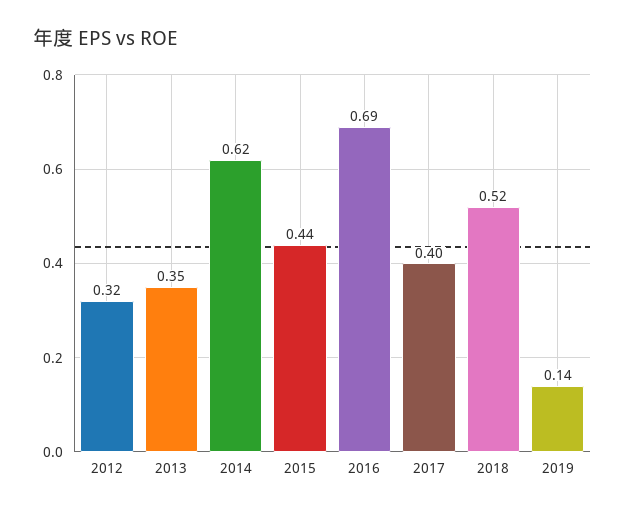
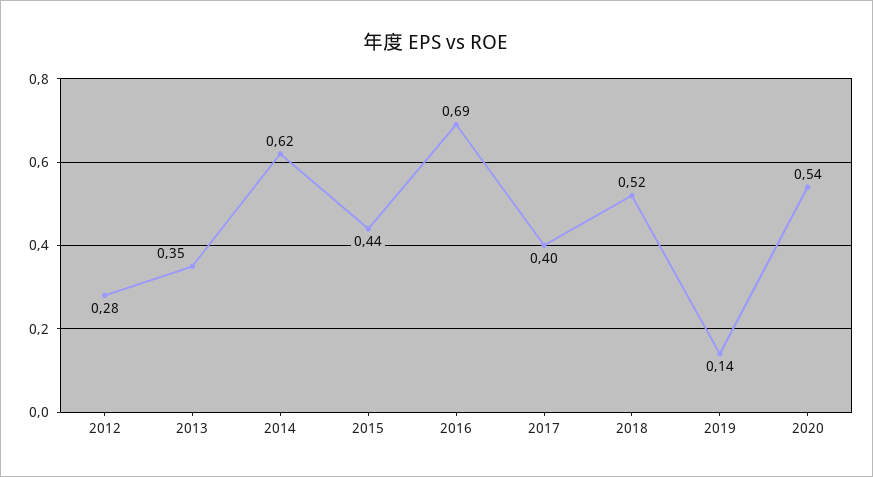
2012: 0.32 -> 0.28
2020: none -> 0.54

